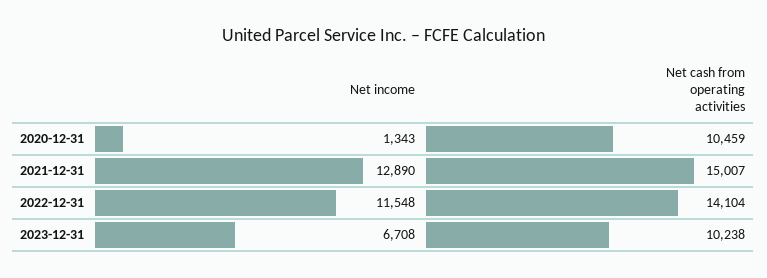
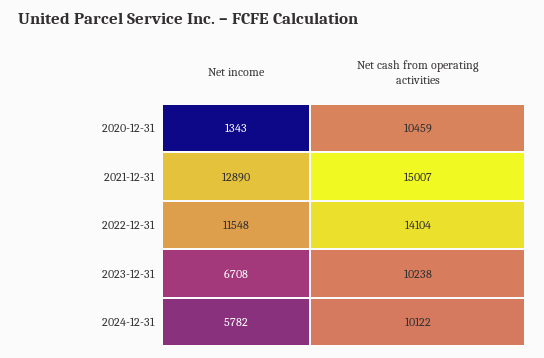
Net income, 2024-12-31: none -> 5782
Net cash from operating activities, 2024-12-31: none -> 10122

